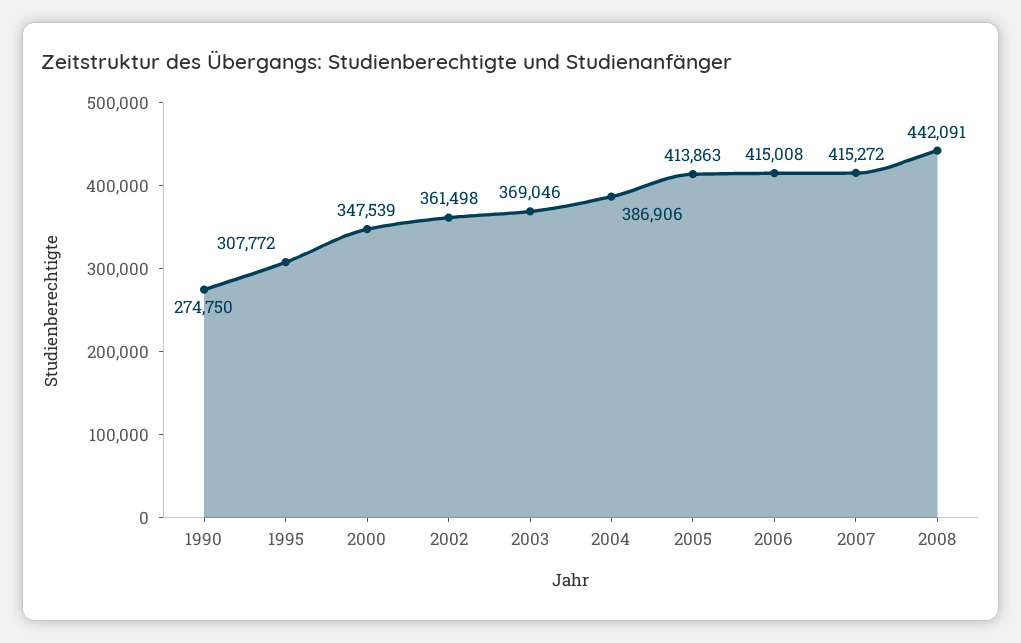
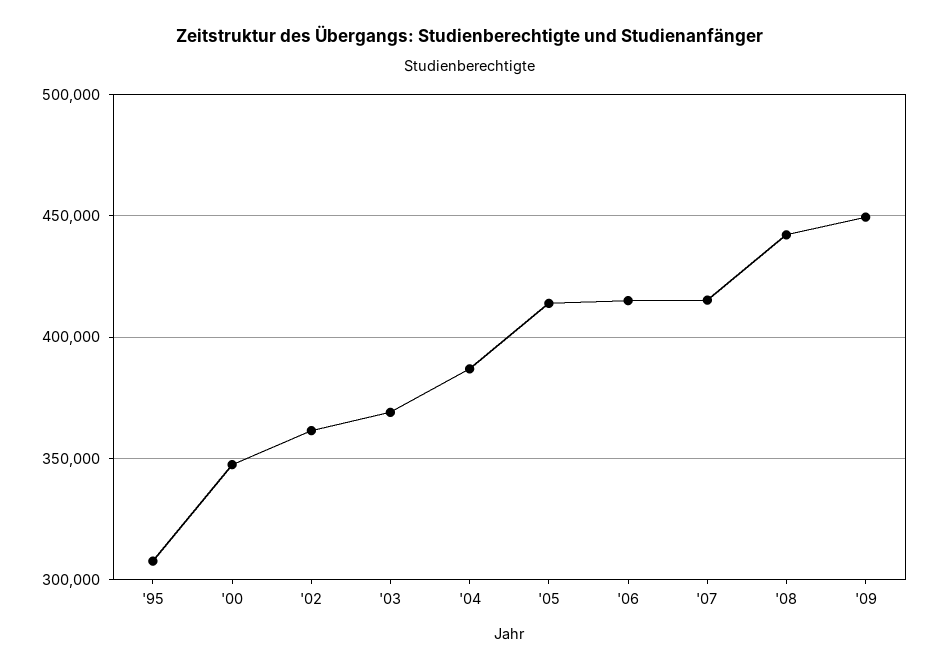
1990: 274750 -> none
'09: none -> 450000

